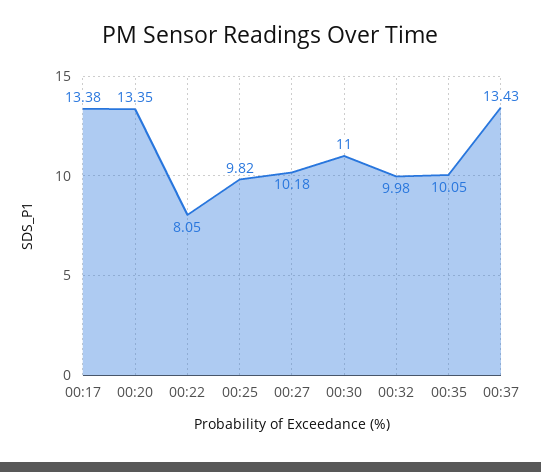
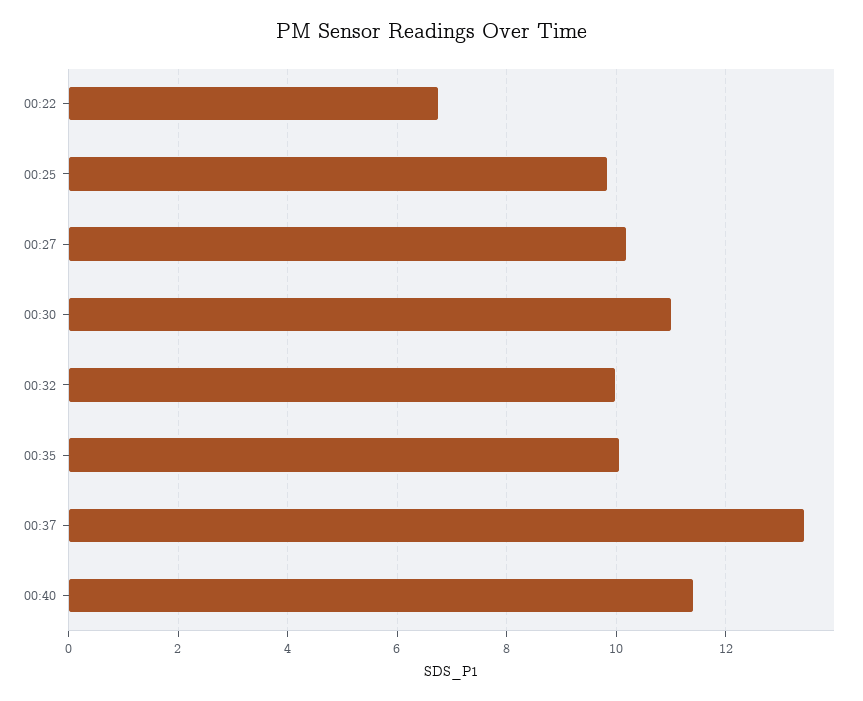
00:17: 13.38 -> none
00:20: 13.35 -> none
00:22: 8.05 -> 6.8
00:40: none -> 11.4

